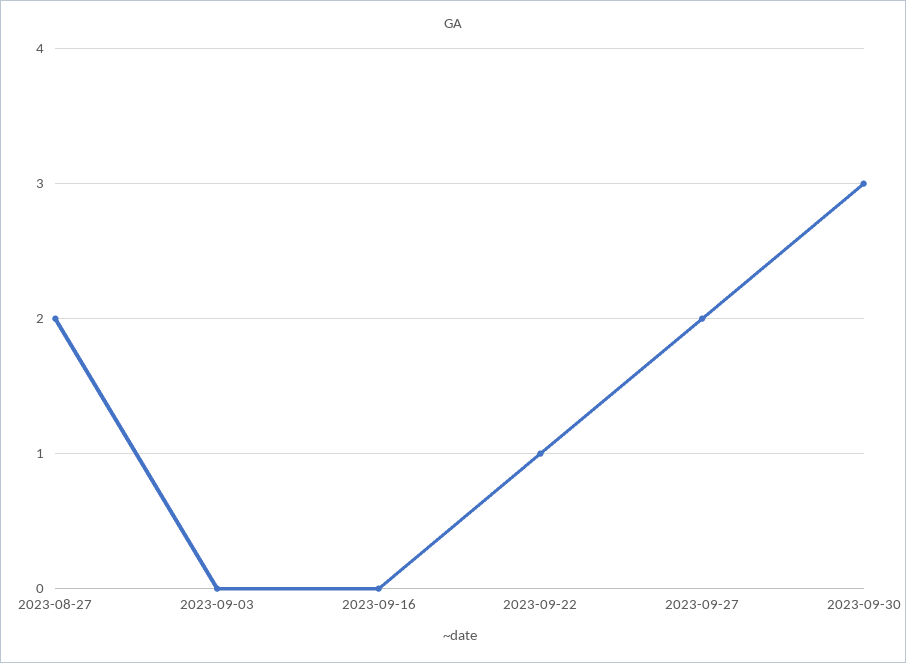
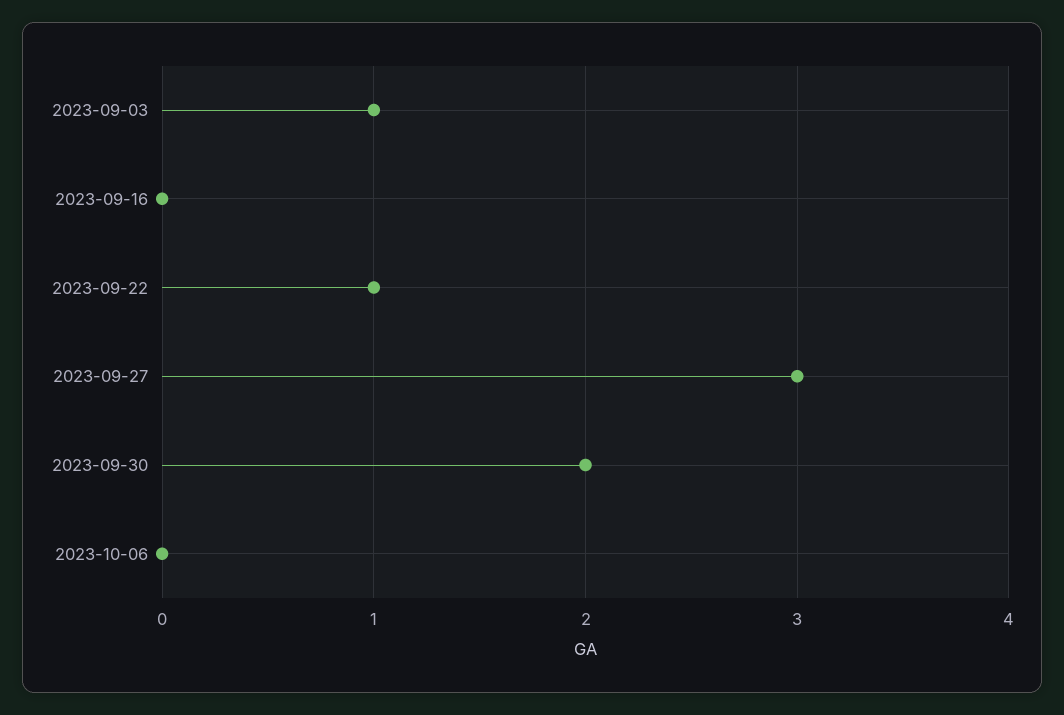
2023-08-27: 2 -> none
2023-09-03: 0 -> 1
2023-09-27: 2 -> 3
2023-09-30: 3 -> 2
2023-10-06: none -> 0

